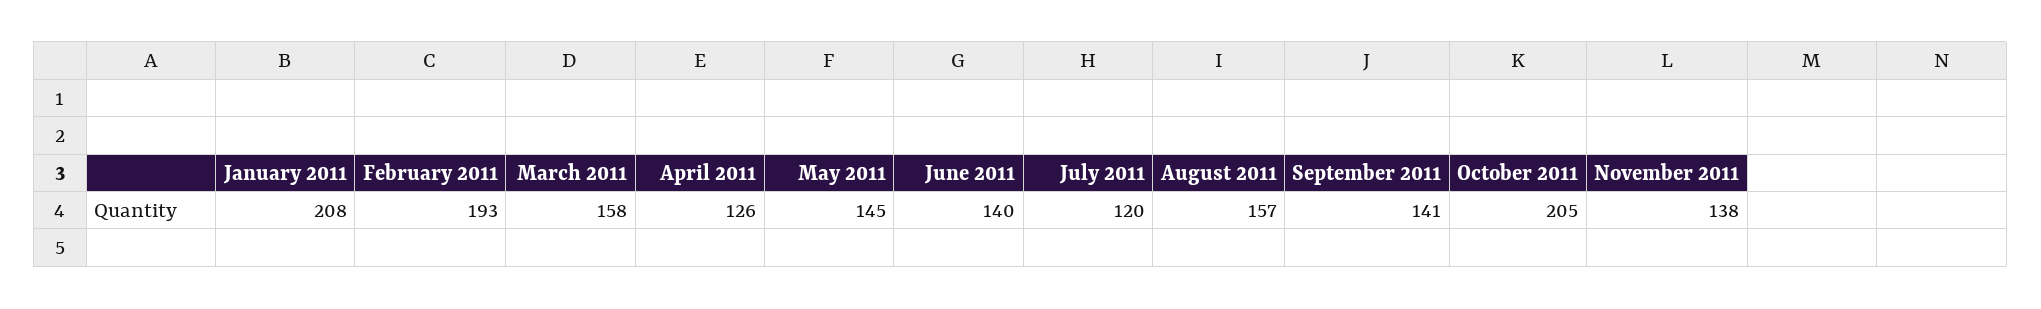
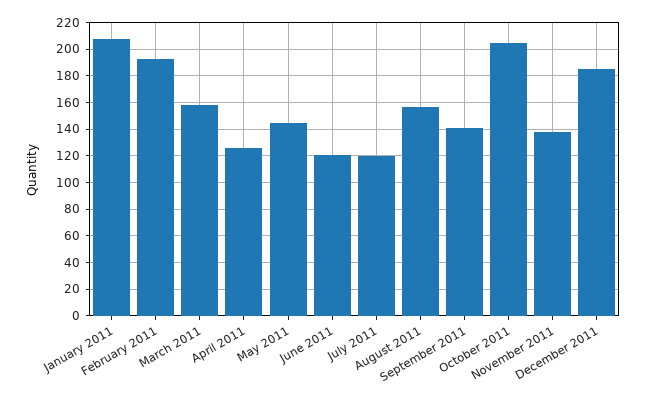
June 2011: 140 -> 120
December 2011: none -> 185

